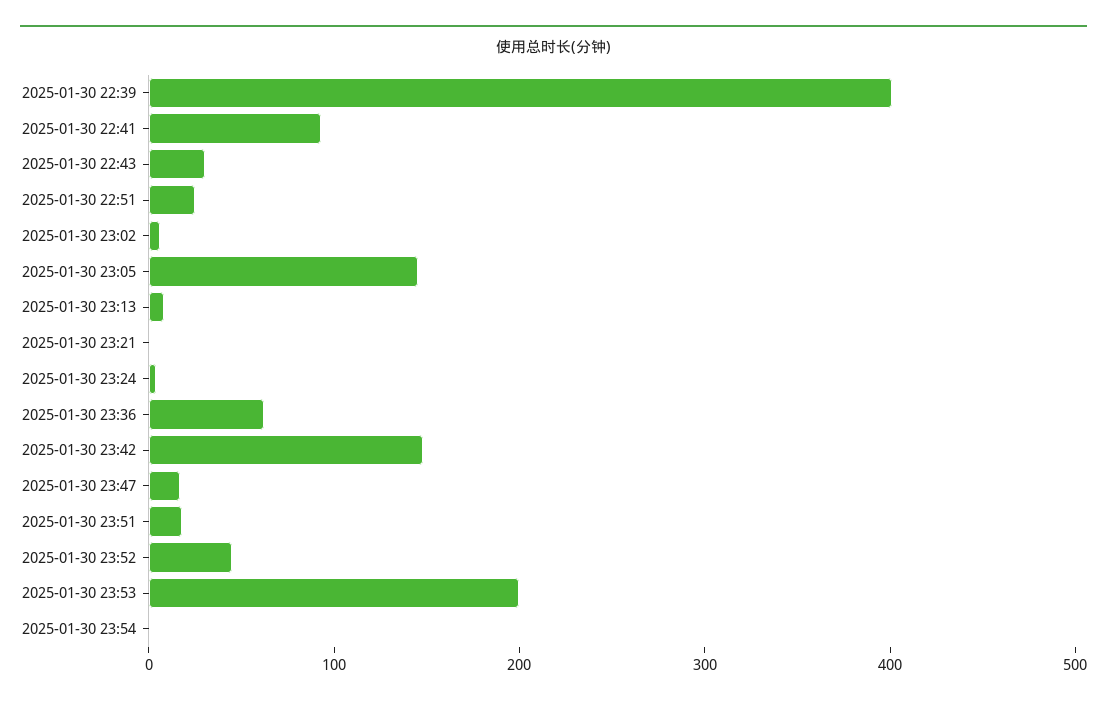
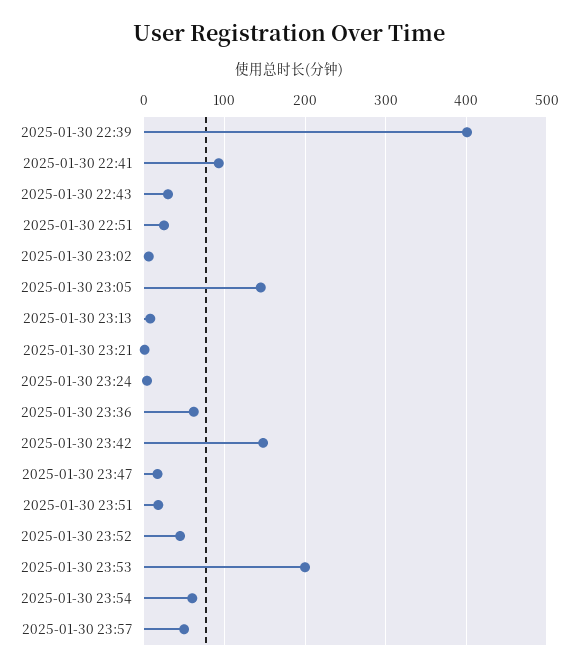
2025-01-30 23:54: 0 -> 60
2025-01-30 23:57: none -> 50

